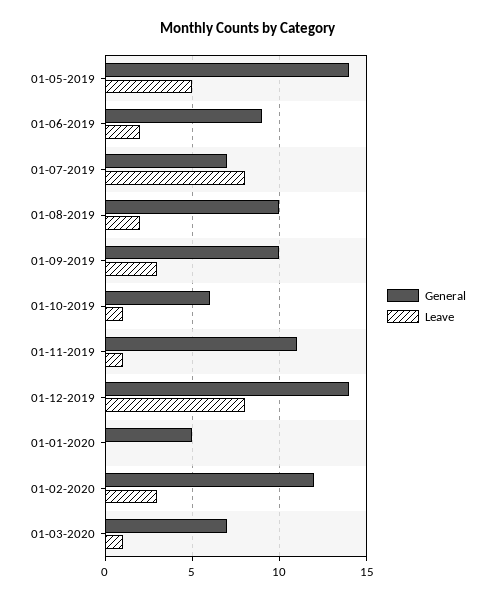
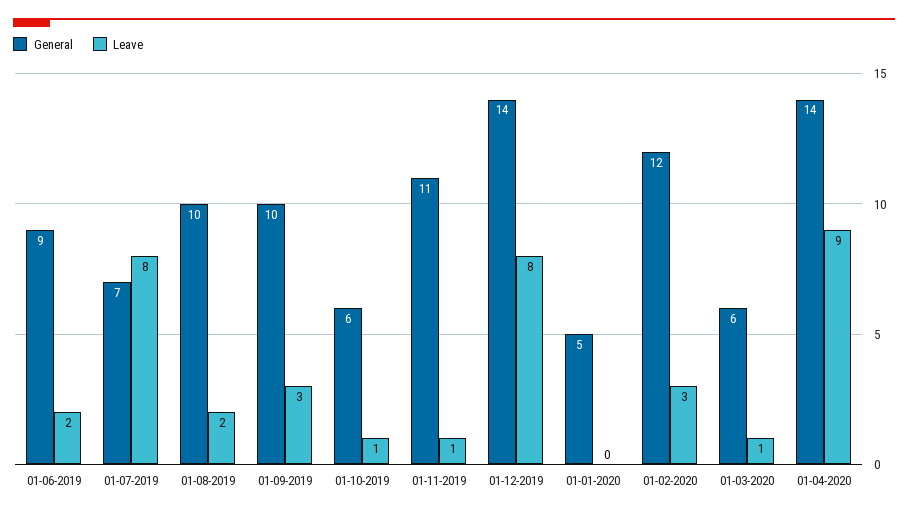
General, 01-05-2019: 14 -> none
Leave, 01-05-2019: 5 -> none
General, 01-03-2020: 7 -> 6
General, 01-04-2020: none -> 14
Leave, 01-04-2020: none -> 9

